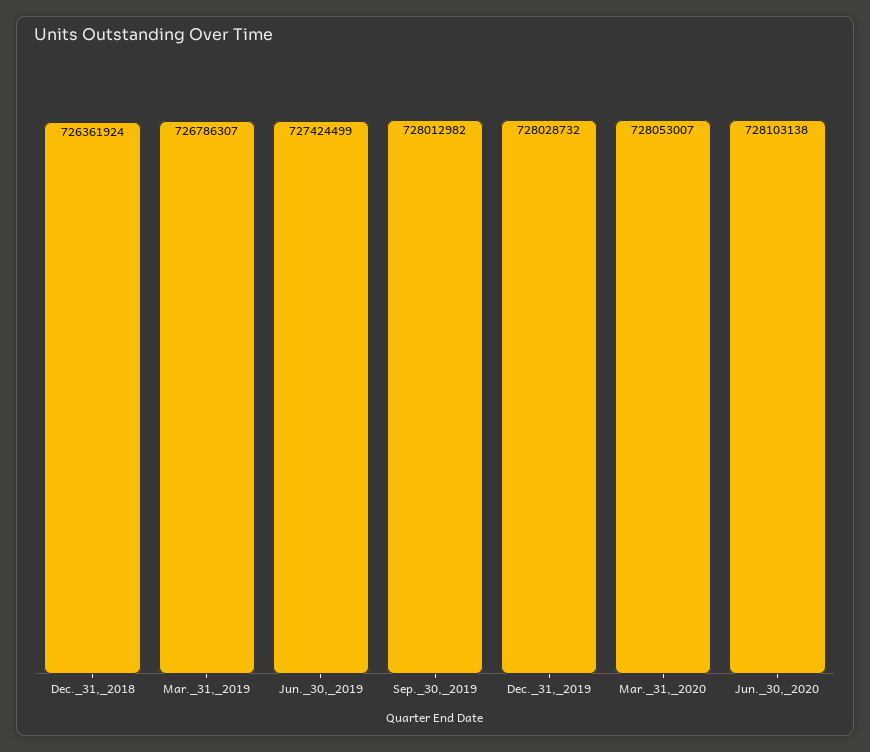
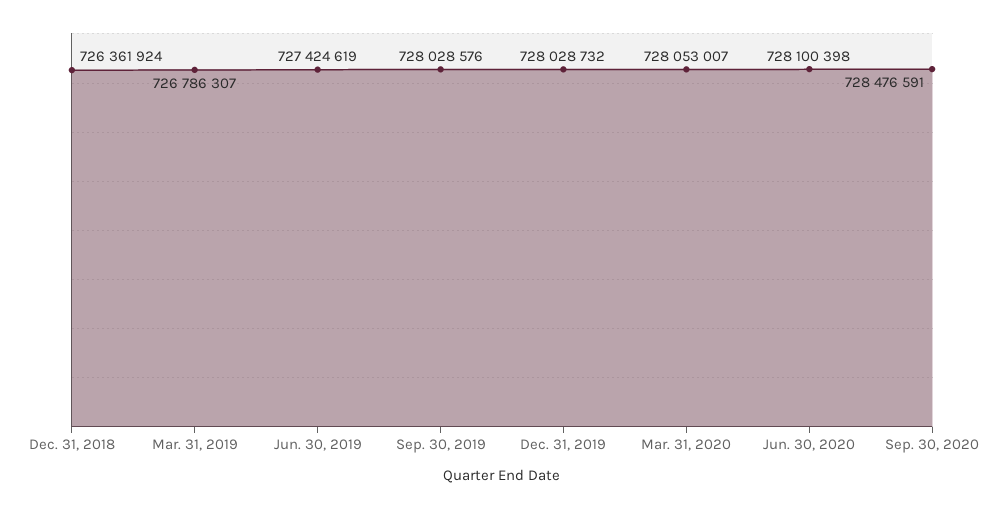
Jun._30,_2019: 727424499 -> 727424619
Sep._30,_2019: 728012982 -> 728028576
Jun._30,_2020: 728103138 -> 728100398
Sep. 30, 2020: none -> 728476591

